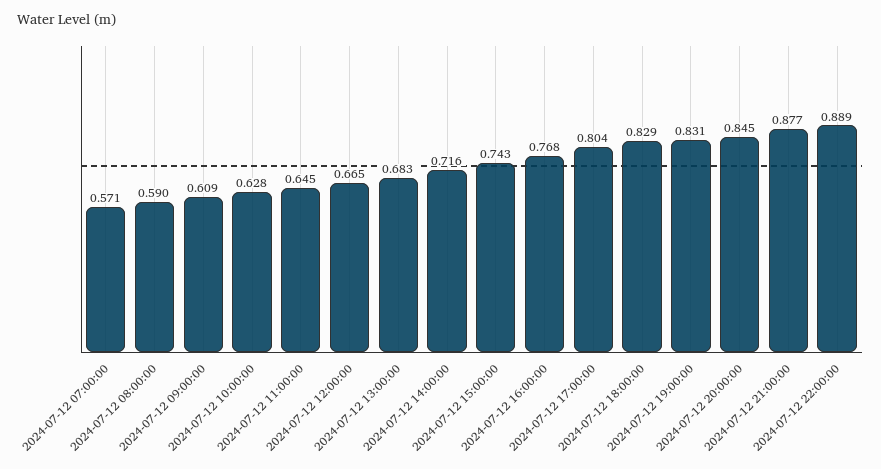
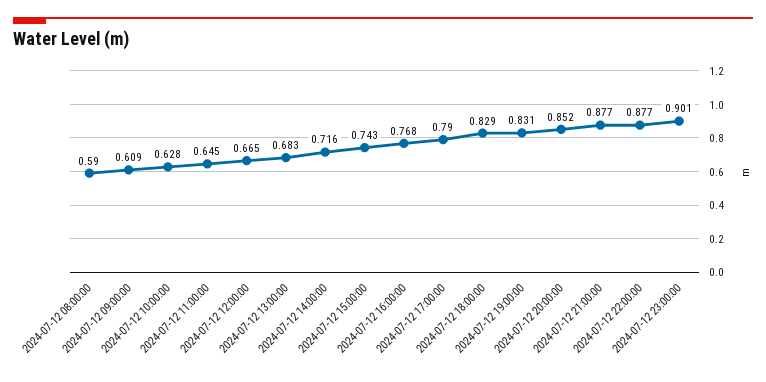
2024-07-12 07:00:00: 0.571 -> none
2024-07-12 17:00:00: 0.804 -> 0.79
2024-07-12 20:00:00: 0.845 -> 0.852
2024-07-12 22:00:00: 0.889 -> 0.877
2024-07-12 23:00:00: none -> 0.901

